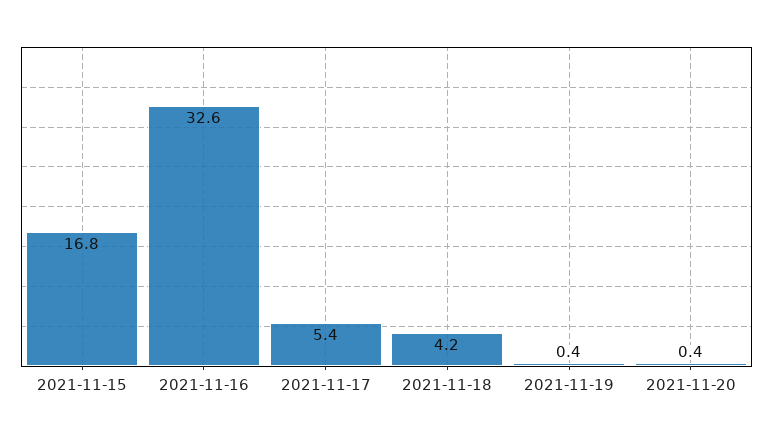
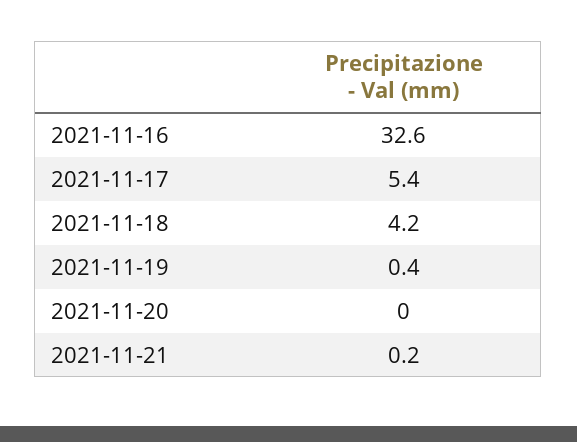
2021-11-15: 16.8 -> none
2021-11-20: 0.4 -> 0
2021-11-21: none -> 0.2

